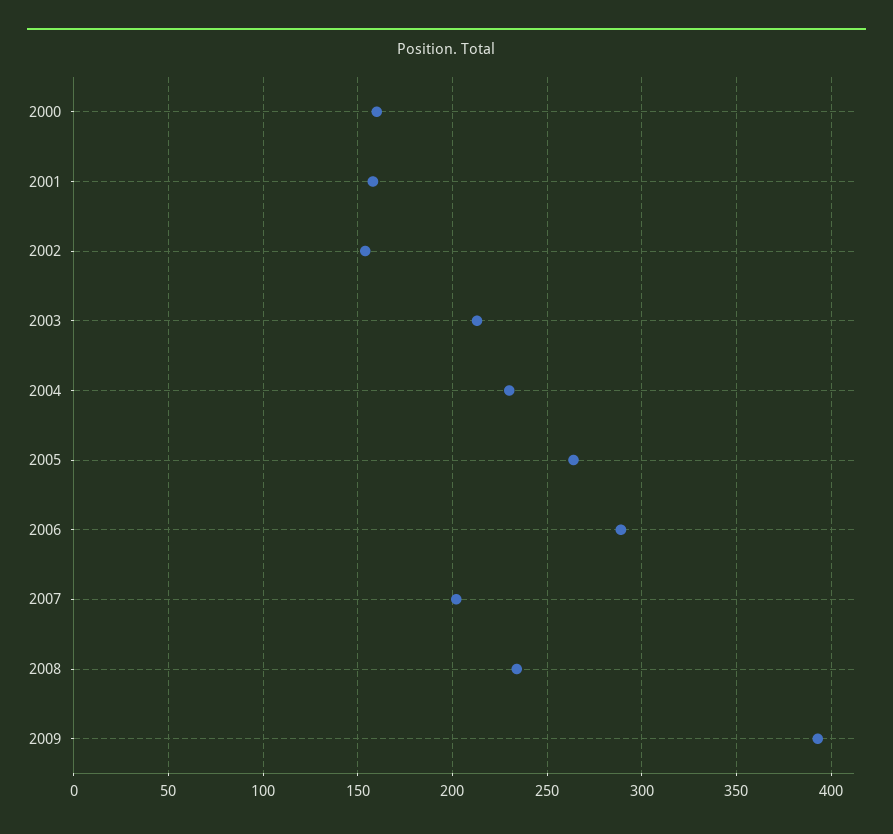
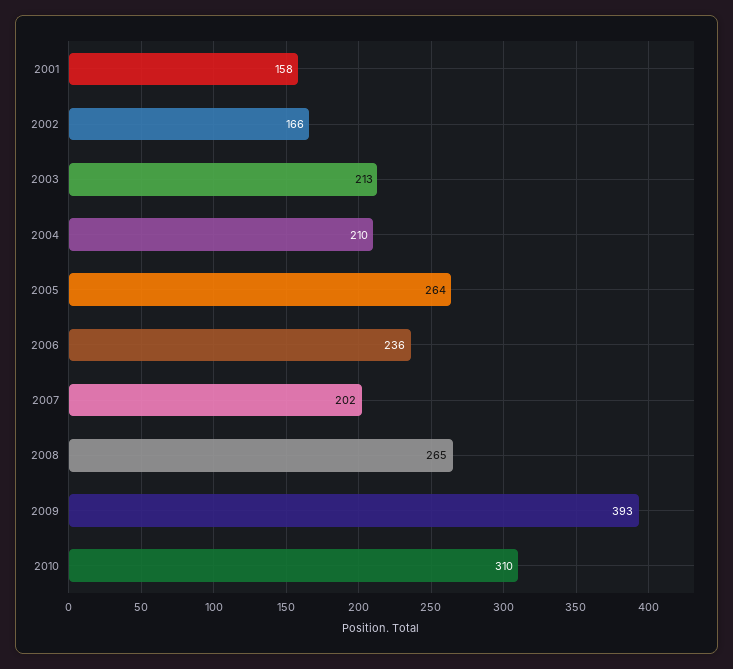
2000: 160 -> none
2002: 155 -> 166
2004: 230 -> 210
2006: 290 -> 236
2008: 235 -> 265
2010: none -> 310

